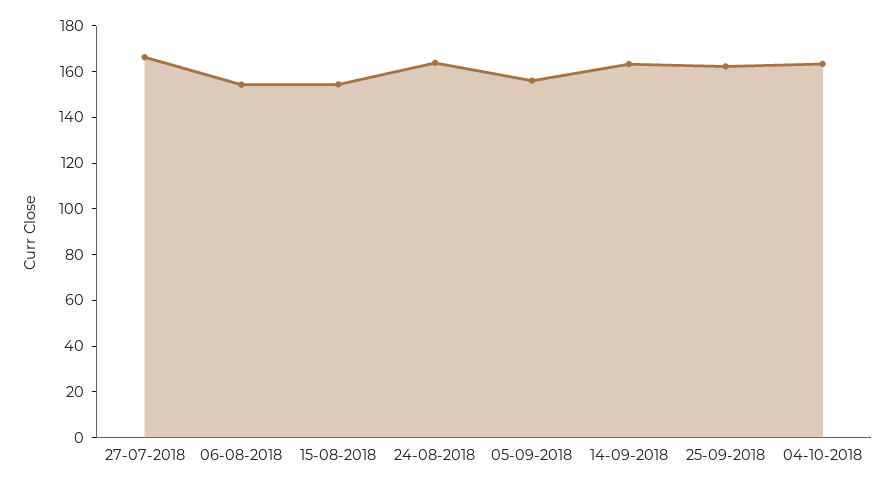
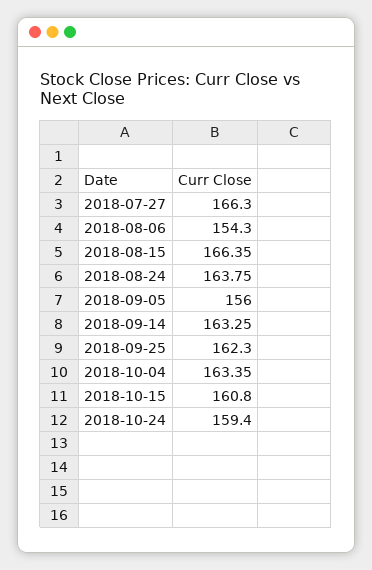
15-08-2018: 155 -> 166.35
2018-10-15: none -> 160.8
2018-10-24: none -> 159.4

